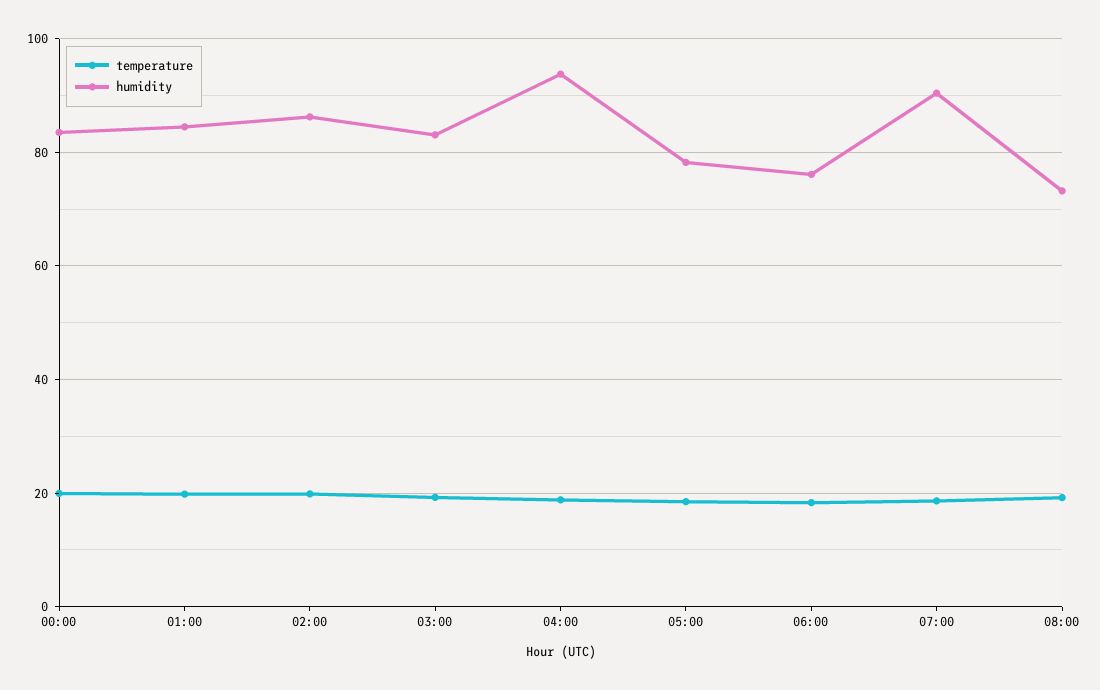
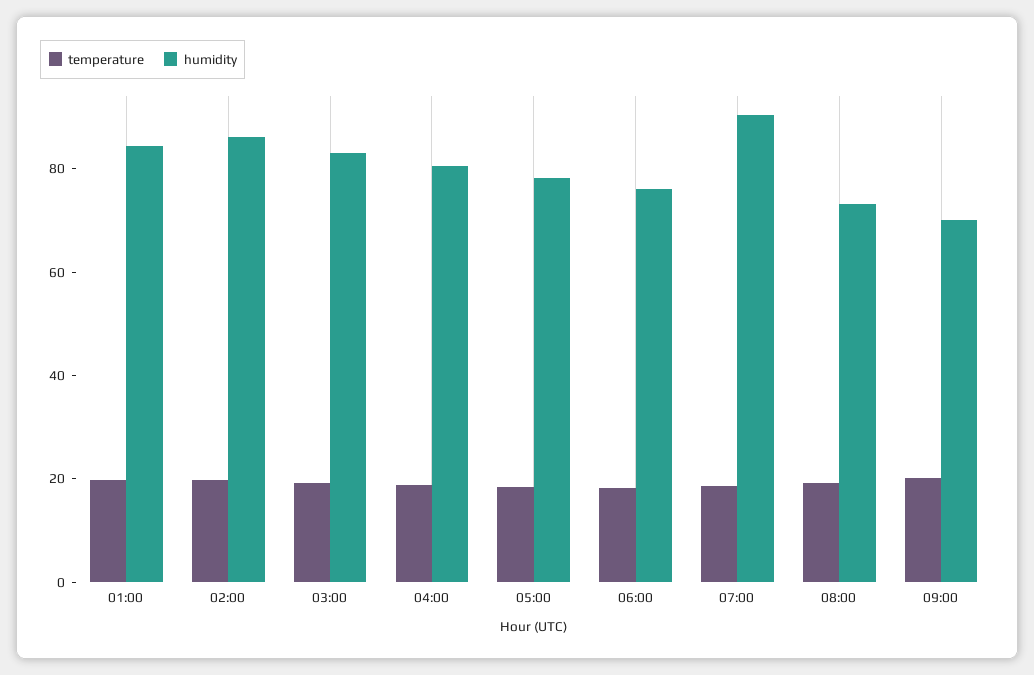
temperature, 00:00: 20 -> none
humidity, 00:00: 84 -> none
humidity, 04:00: 94 -> 80
temperature, 09:00: none -> 20
humidity, 09:00: none -> 70

